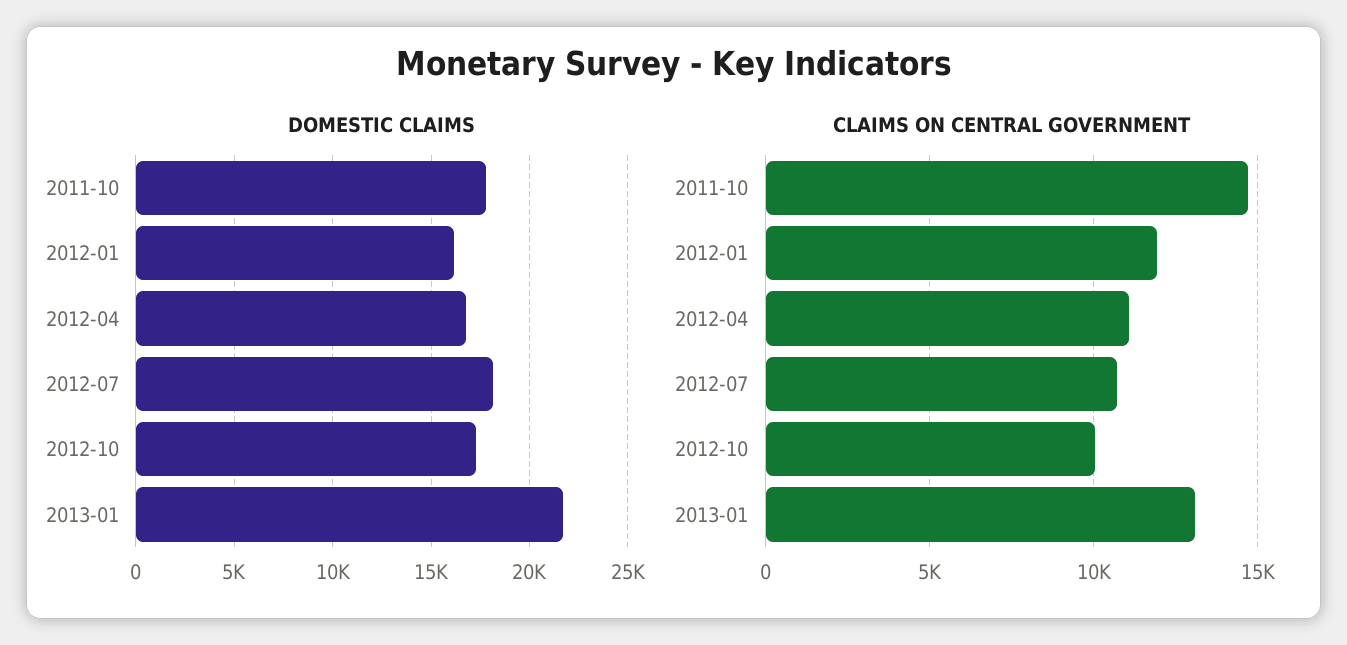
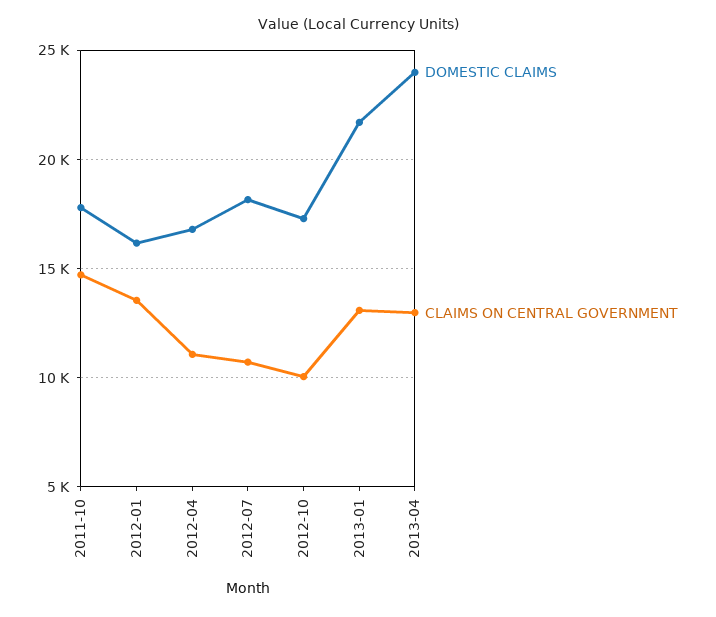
CLAIMS ON CENTRAL GOVERNMENT, 2012-01: 12000 -> 13500
DOMESTIC CLAIMS, 2013-04: none -> 24000
CLAIMS ON CENTRAL GOVERNMENT, 2013-04: none -> 13000

